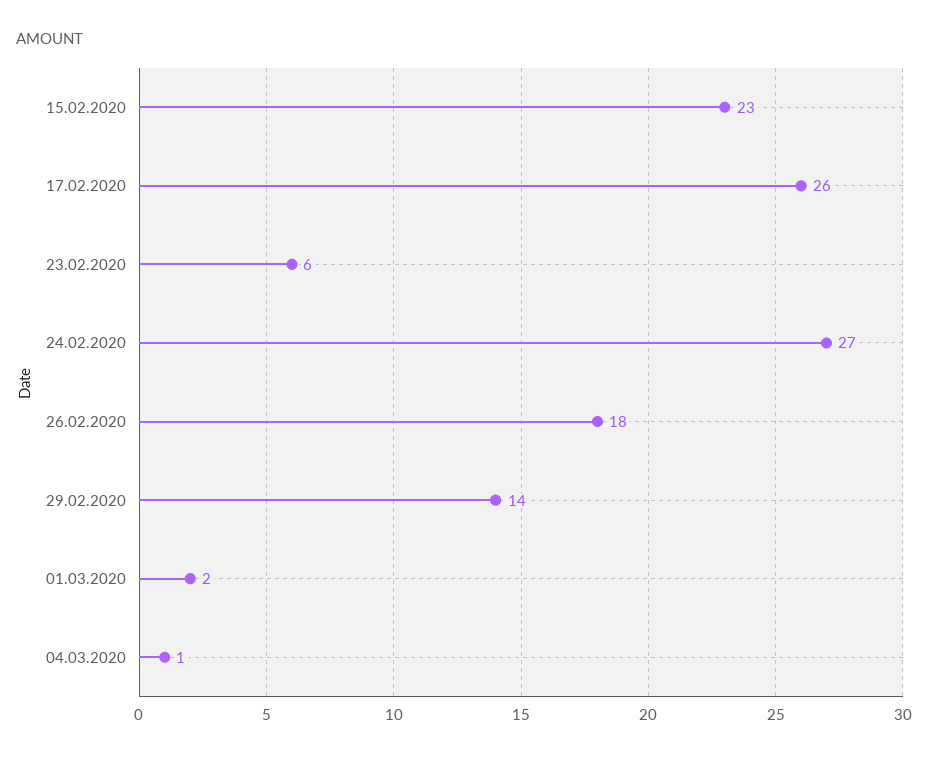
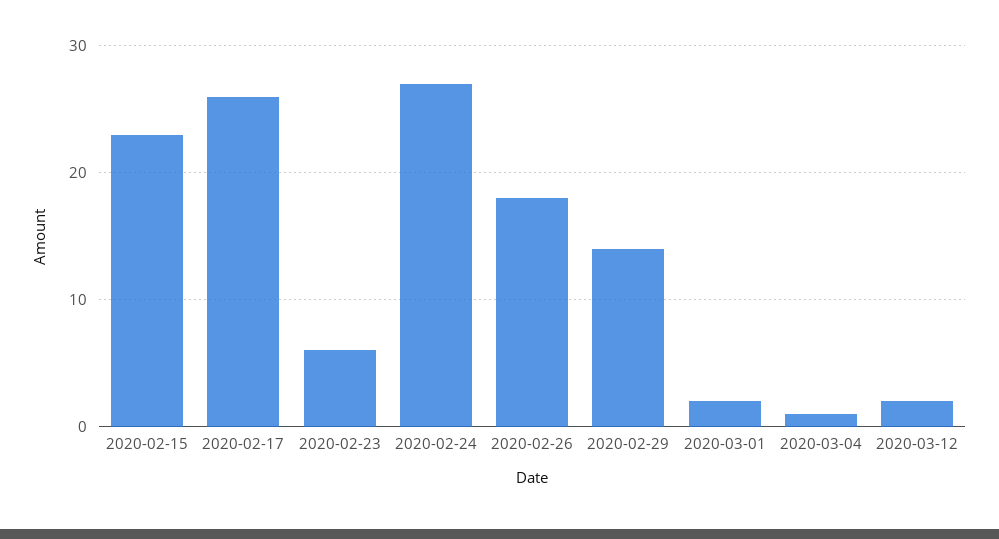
2020-03-12: none -> 2

